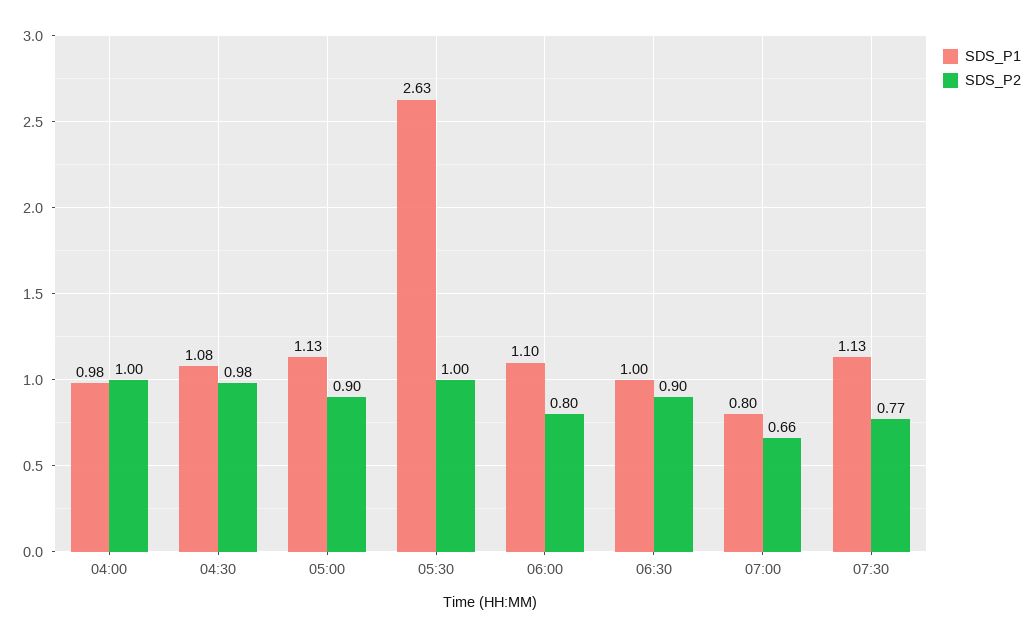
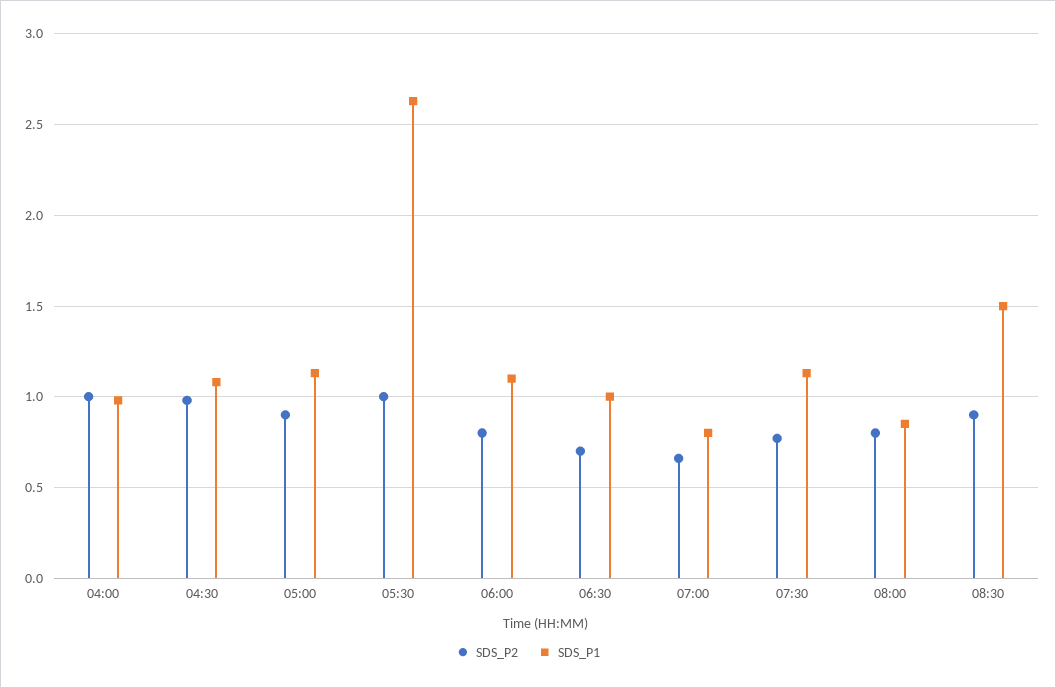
SDS_P2, 06:30: 0.9 -> 0.7
SDS_P2, 08:00: none -> 0.8
SDS_P1, 08:00: none -> 0.85
SDS_P2, 08:30: none -> 0.9
SDS_P1, 08:30: none -> 1.5

